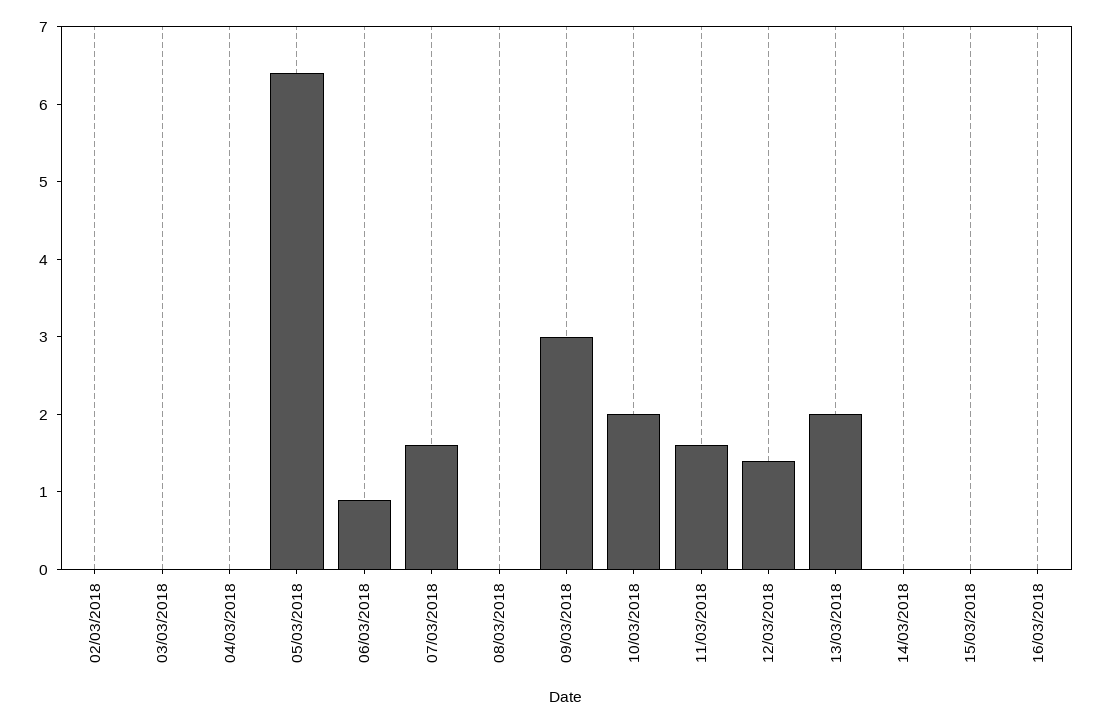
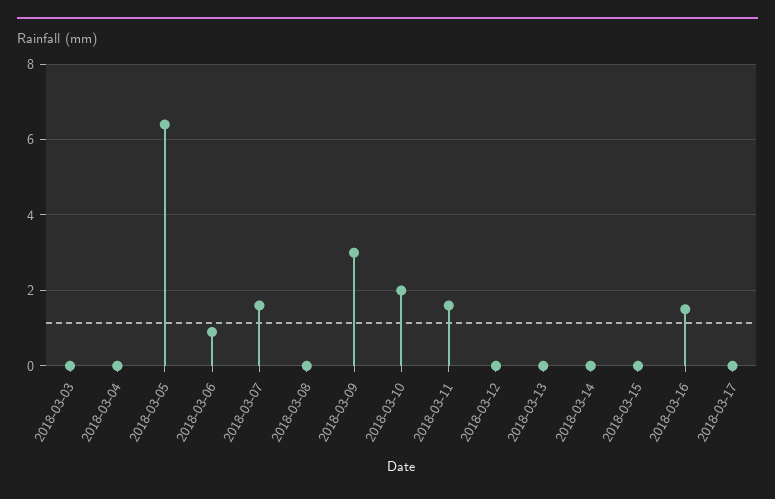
02/03/2018: 0 -> none
12/03/2018: 1.5 -> 0
13/03/2018: 2 -> 0
16/03/2018: 0 -> 1.5
2018-03-17: none -> 0

